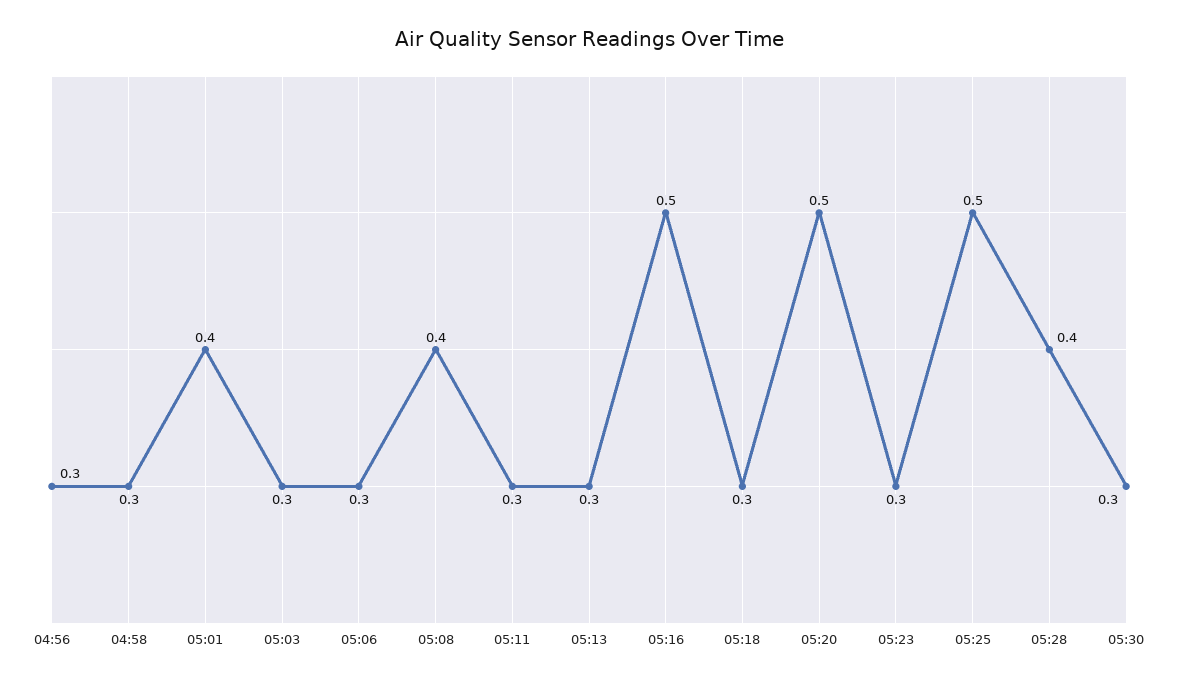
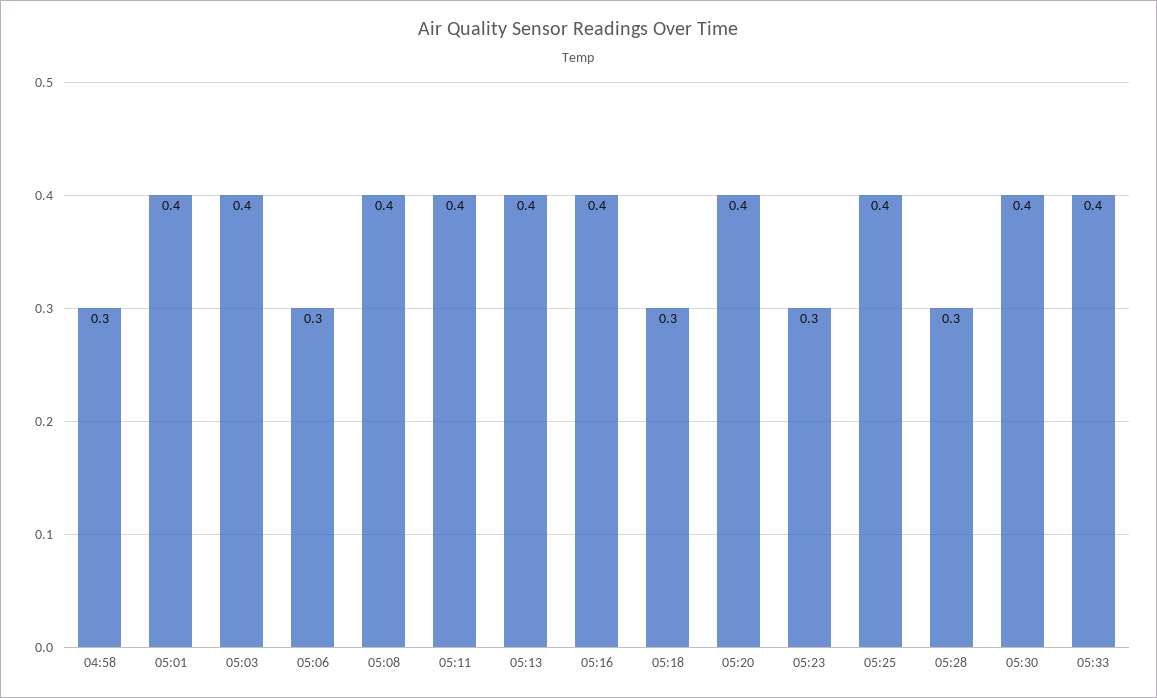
04:56: 0.3 -> none
05:03: 0.3 -> 0.4
05:11: 0.3 -> 0.4
05:13: 0.3 -> 0.4
05:16: 0.5 -> 0.4
05:20: 0.5 -> 0.4
05:25: 0.5 -> 0.4
05:28: 0.4 -> 0.3
05:30: 0.3 -> 0.4
05:33: none -> 0.4

